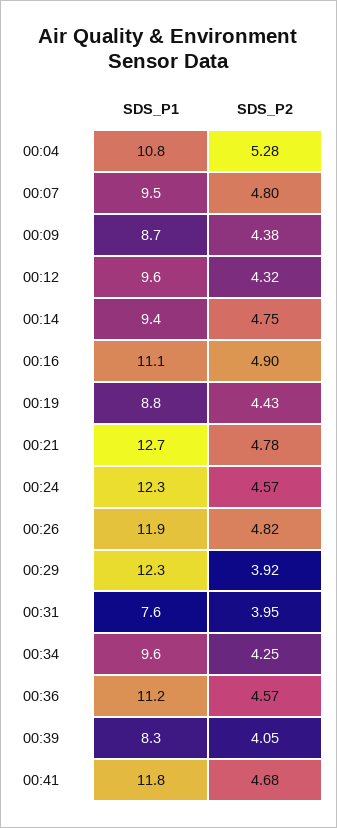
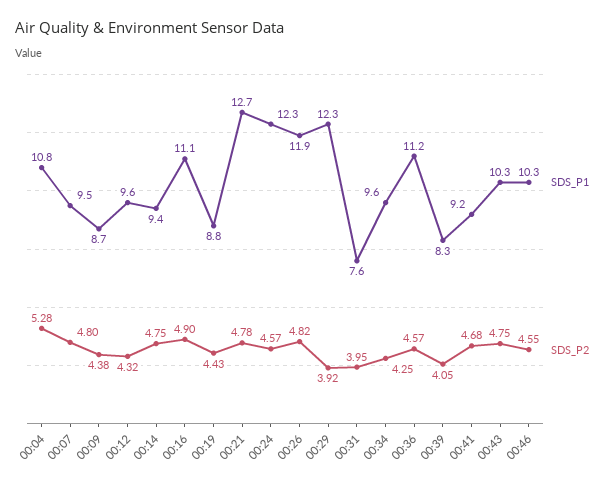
SDS_P1, 00:41: 11.8 -> 9.2
SDS_P1, 00:43: none -> 10.3
SDS_P2, 00:43: none -> 4.75
SDS_P1, 00:46: none -> 10.3
SDS_P2, 00:46: none -> 4.55

